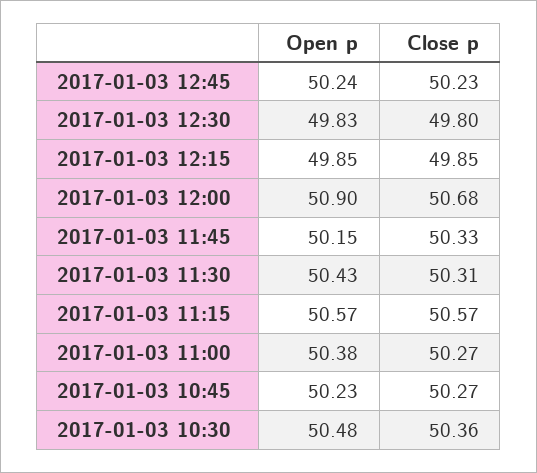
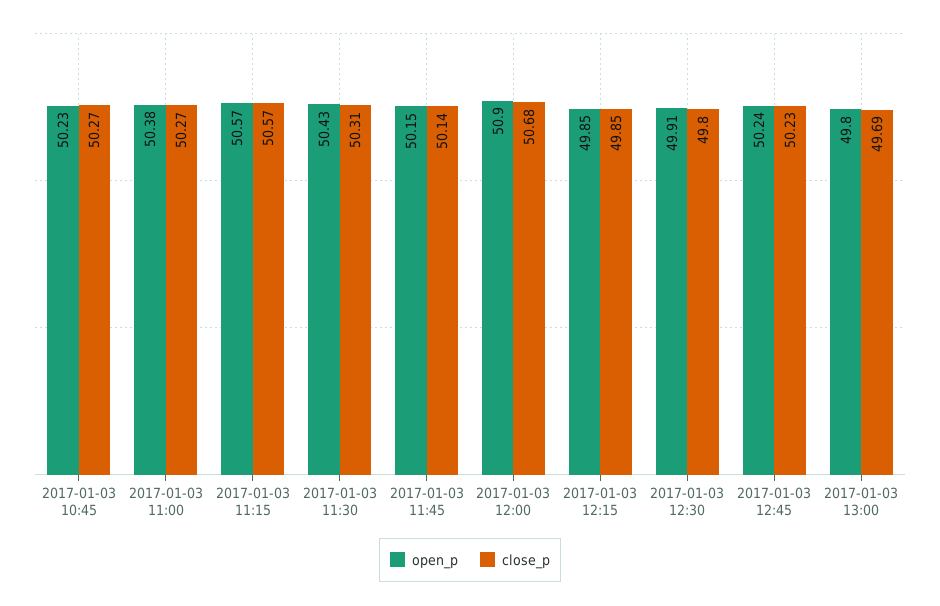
Open p, 2017-01-03 12:30: 49.83 -> 49.91
Close p, 2017-01-03 11:45: 50.33 -> 50.14
Open p, 2017-01-03 10:30: 50.48 -> none
Close p, 2017-01-03 10:30: 50.36 -> none
Open p, 2017-01-03 13:00: none -> 49.8
Close p, 2017-01-03 13:00: none -> 49.69

